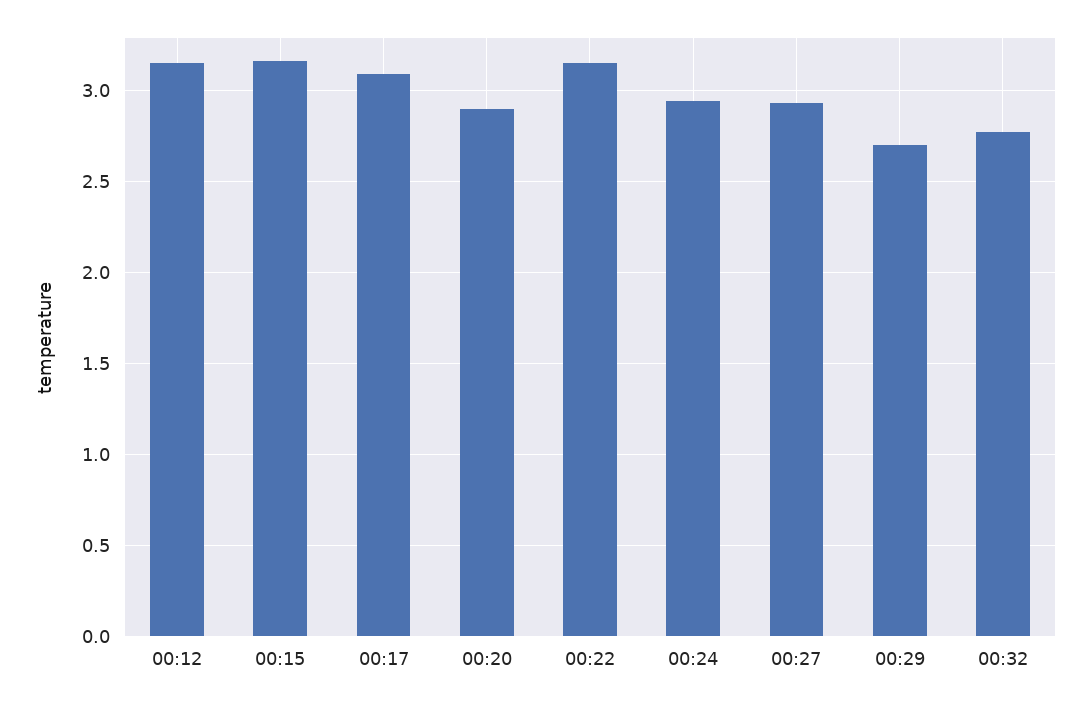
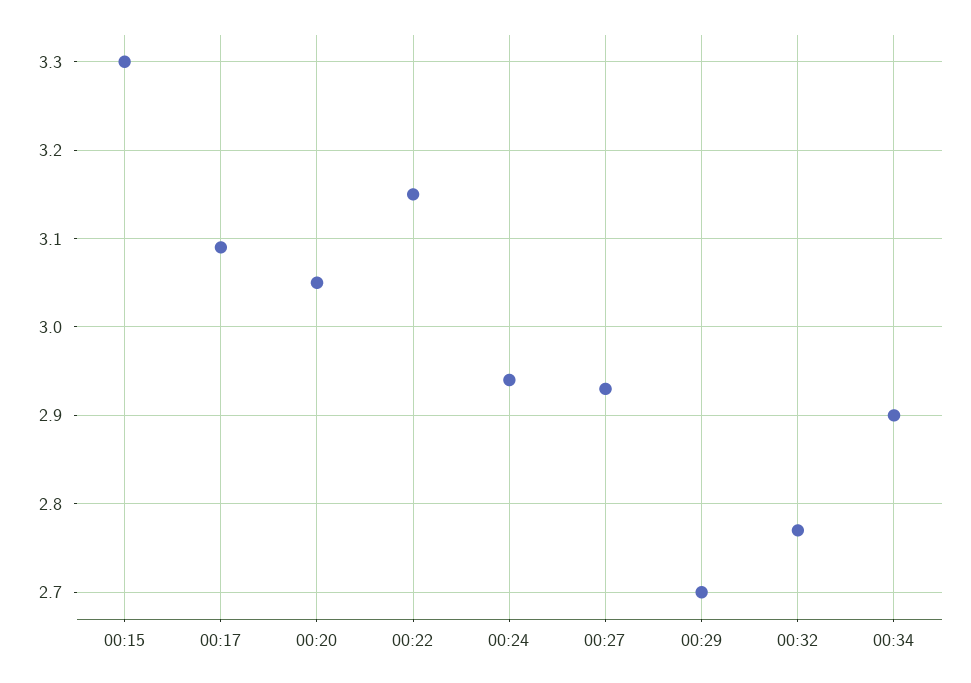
00:12: 3.15 -> none
00:15: 3.15 -> 3.3
00:20: 2.9 -> 3.05
00:34: none -> 2.9

